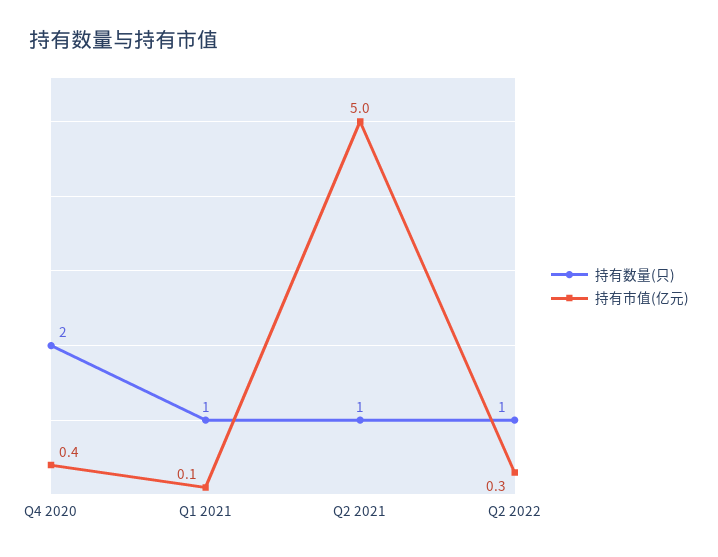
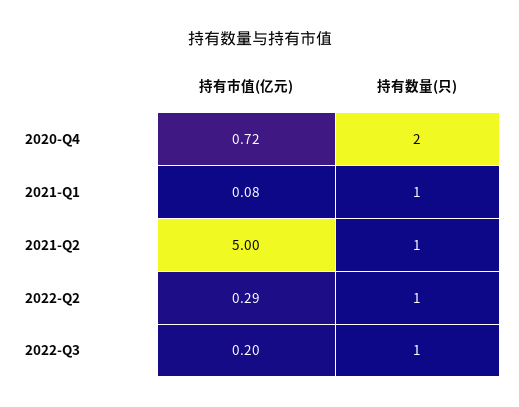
持有市值(亿元), Q4 2020: 0.4 -> 0.72
持有市值(亿元), 2022-Q3: none -> 0.2
持有数量(只), 2022-Q3: none -> 1

